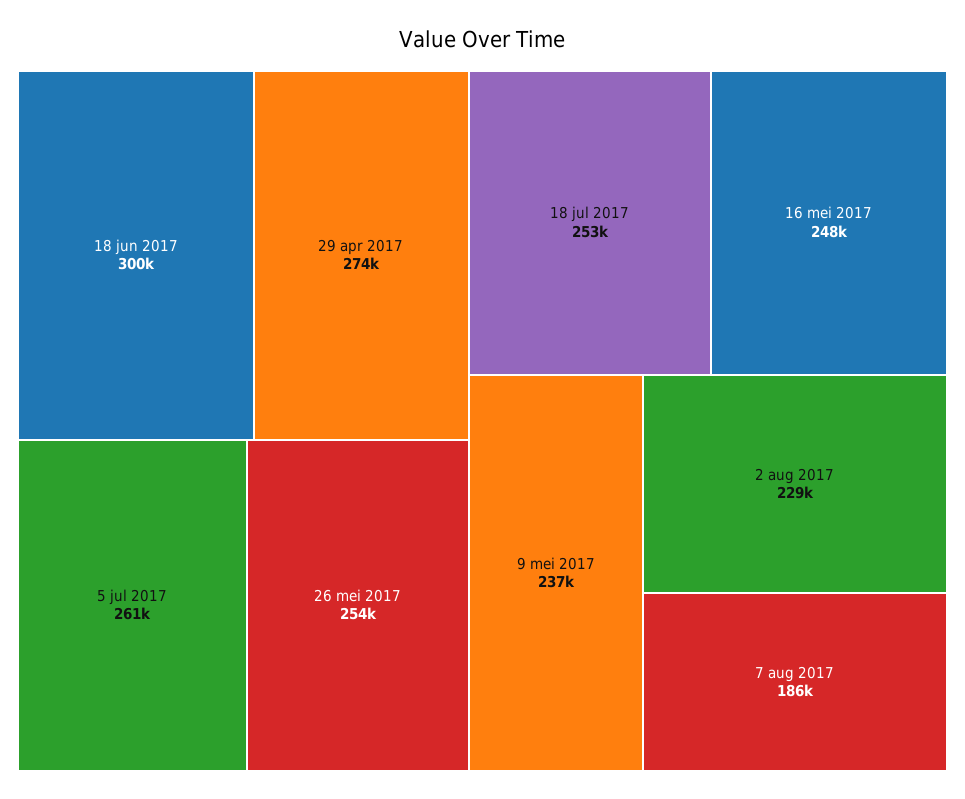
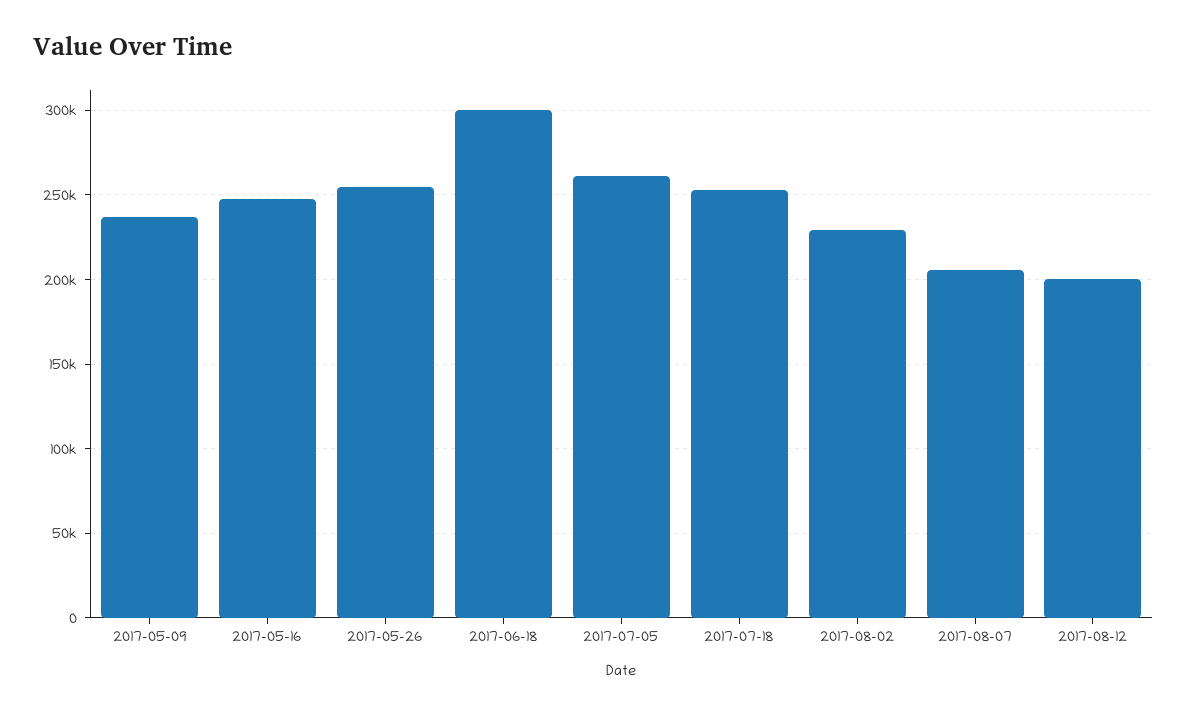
29 apr 2017: 274000 -> none
7 aug 2017: 186000 -> 205000
2017-08-12: none -> 200000

